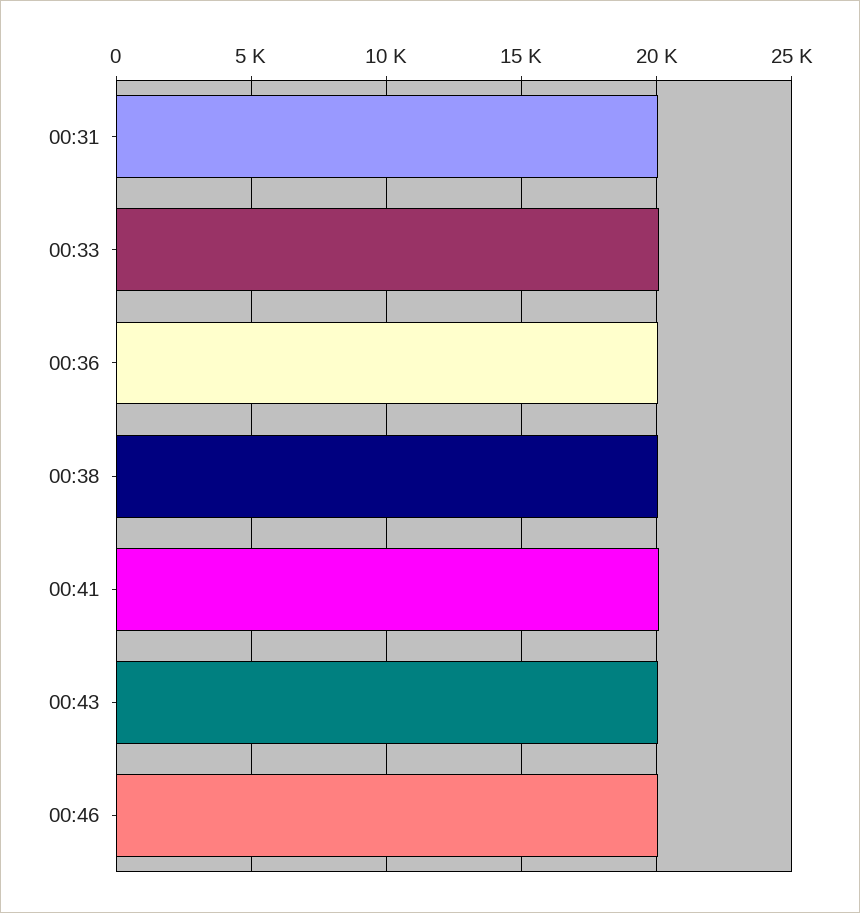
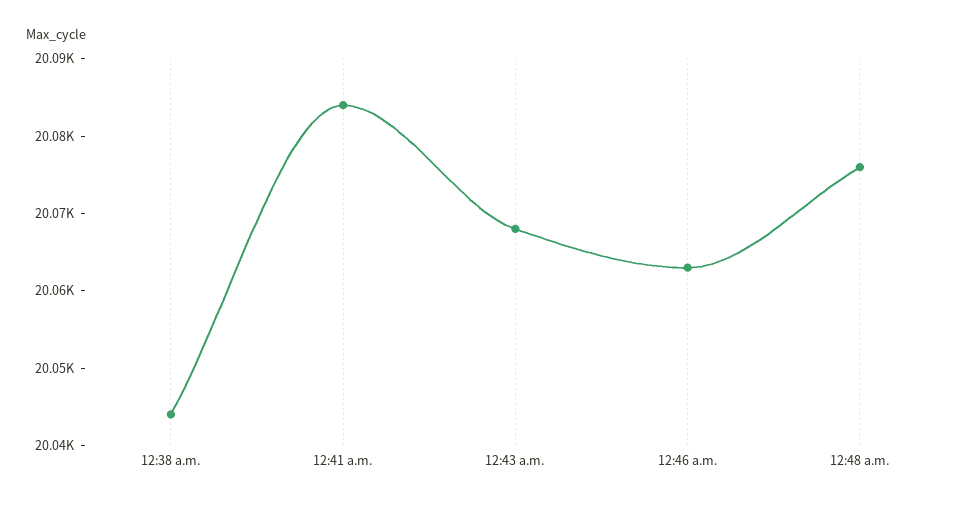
00:31: 20000 -> none
00:33: 20000 -> none
00:36: 20000 -> none
12:48 a.m.: none -> 20075

